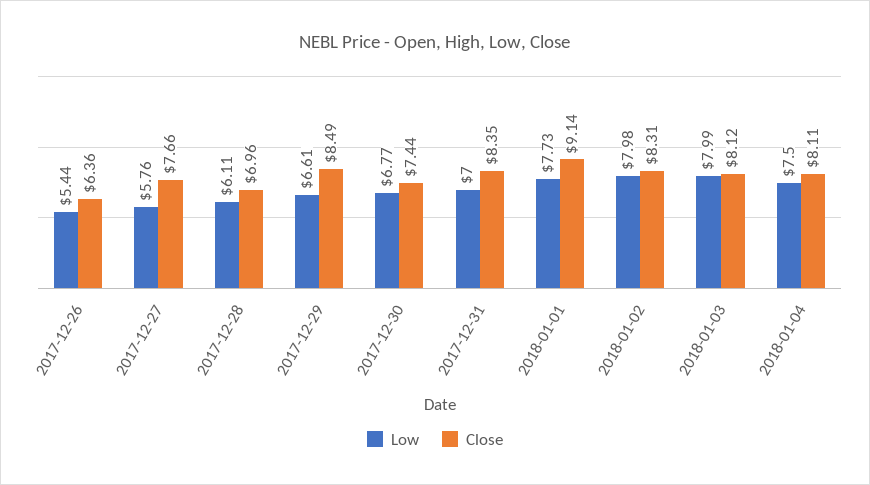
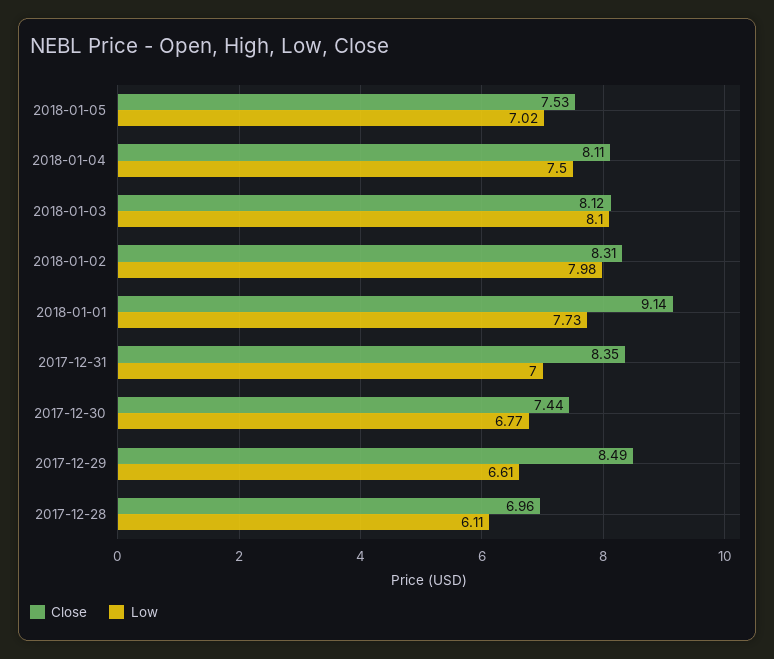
Low, 2017-12-26: 5.44 -> none
Close, 2017-12-26: 6.36 -> none
Low, 2017-12-27: 5.76 -> none
Close, 2017-12-27: 7.66 -> none
Low, 2018-01-03: 7.99 -> 8.1
Close, 2018-01-05: none -> 7.53
Low, 2018-01-05: none -> 7.02

